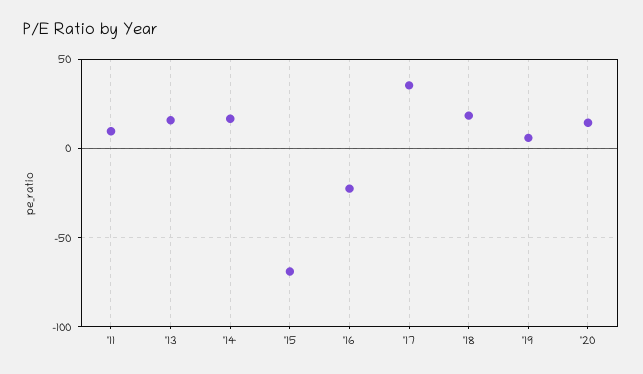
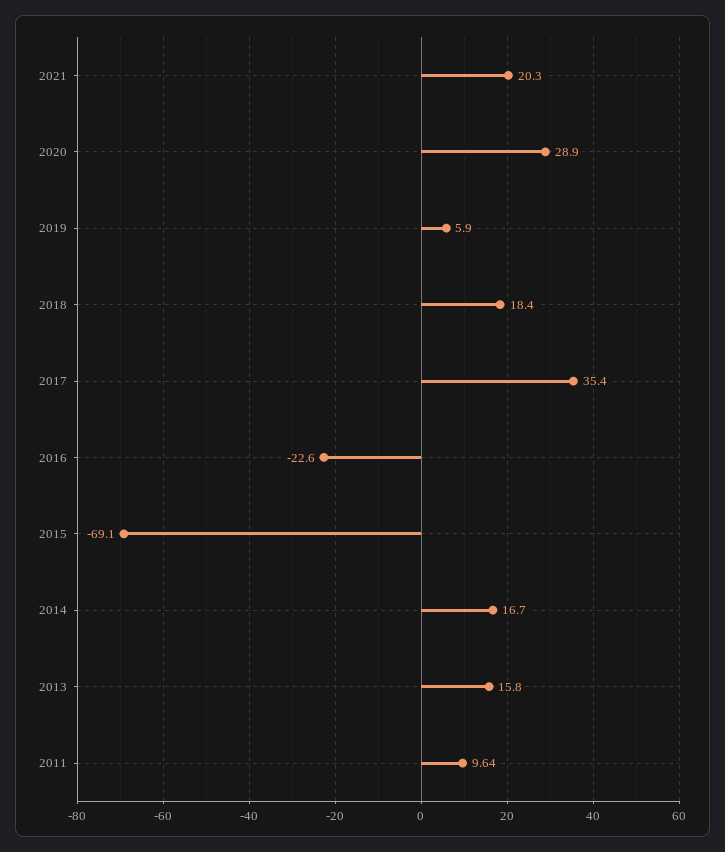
'20: 15 -> 28.9
2021: none -> 20.3

